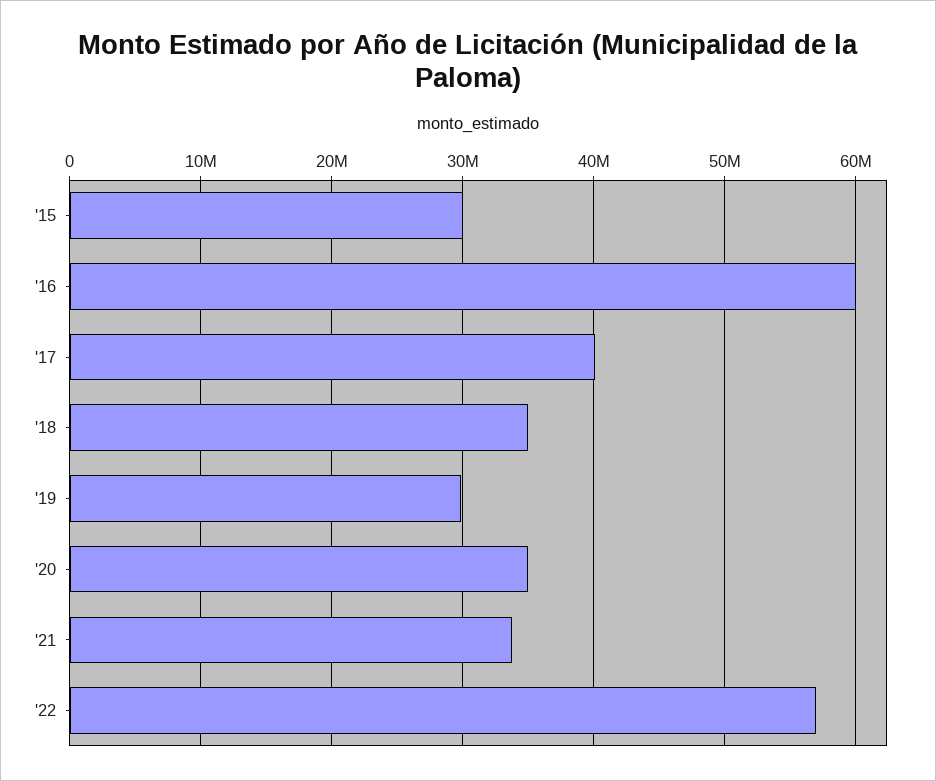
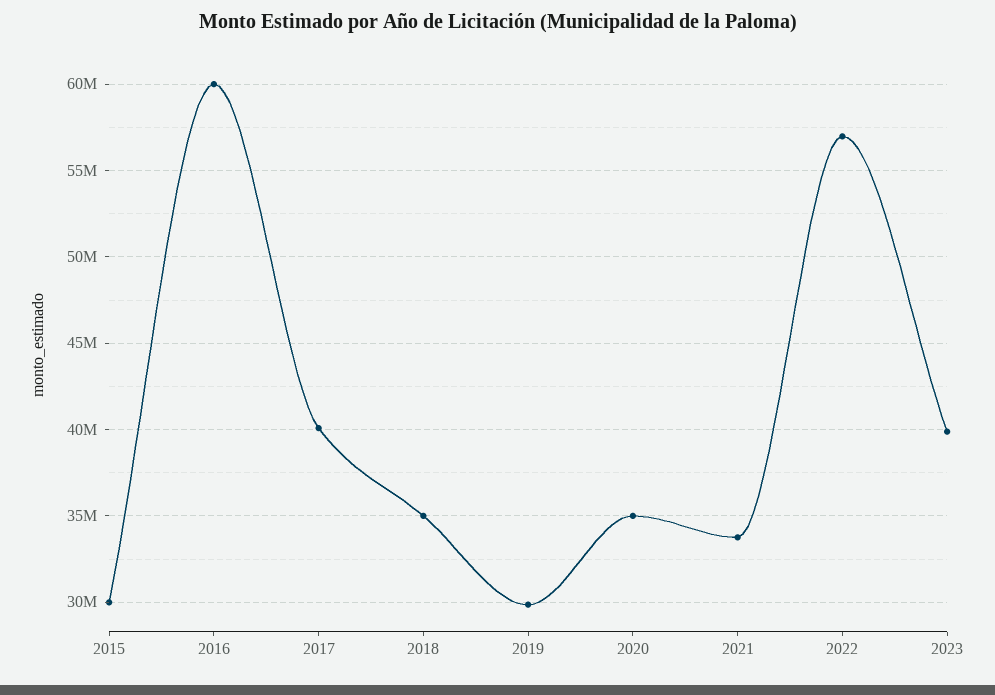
2023: none -> 40000000

